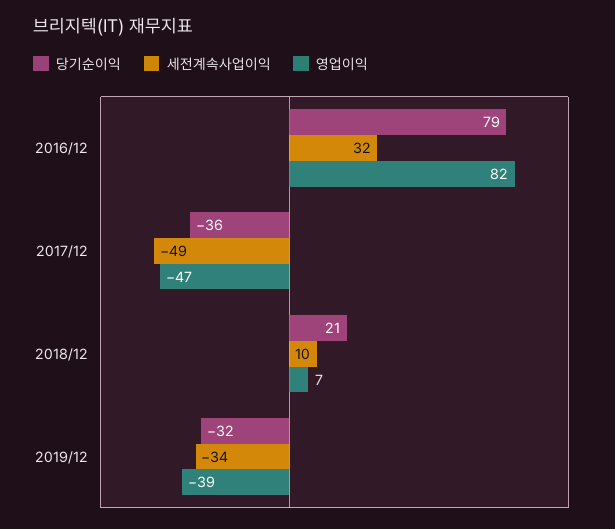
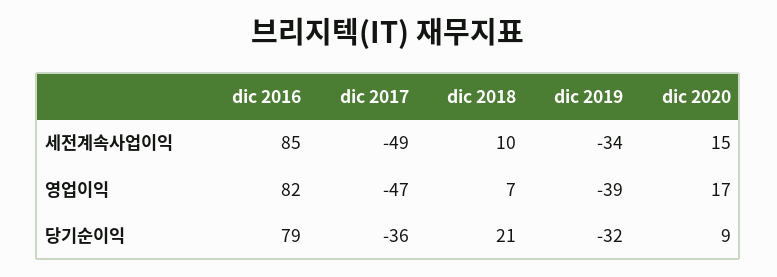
세전계속사업이익, 2016/12: 32 -> 85
세전계속사업이익, dic 2020: none -> 15
영업이익, dic 2020: none -> 17
당기순이익, dic 2020: none -> 9

